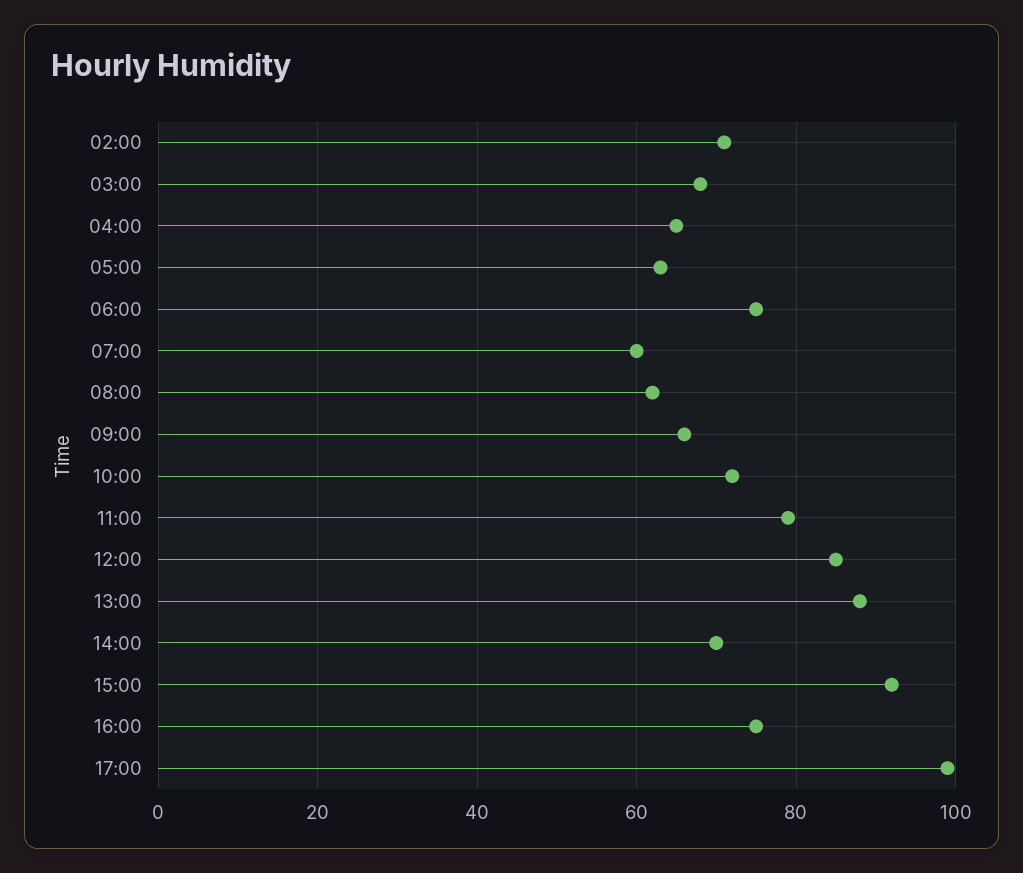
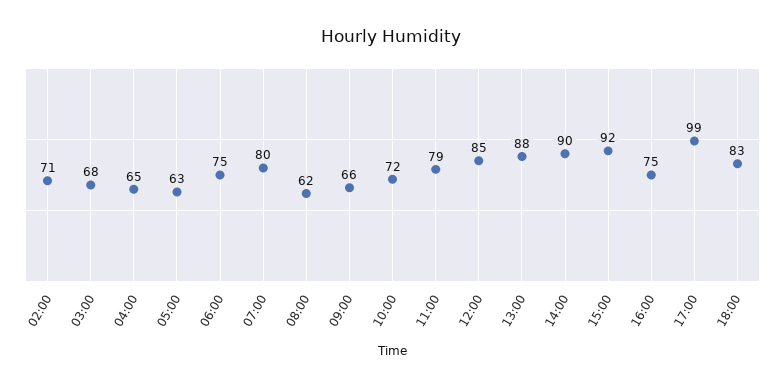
07:00: 60 -> 80
14:00: 70 -> 90
18:00: none -> 83

